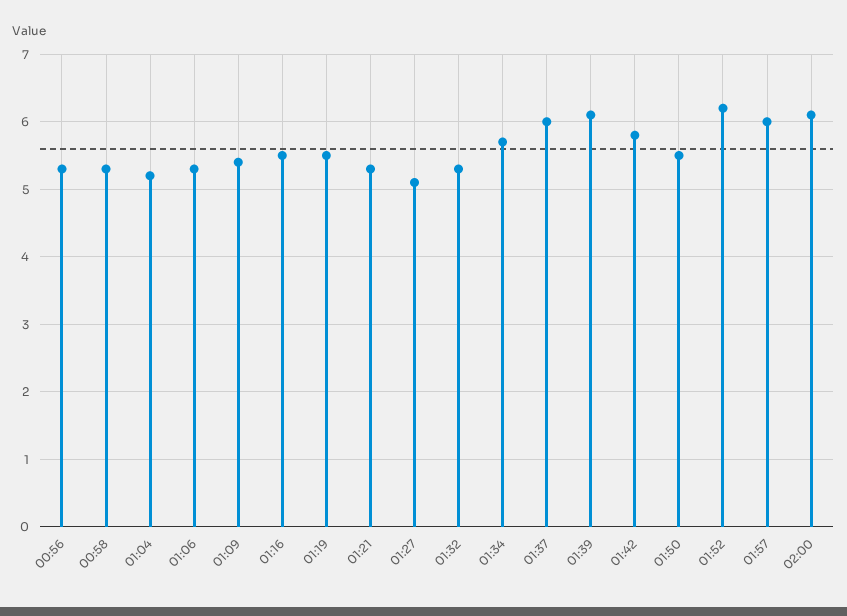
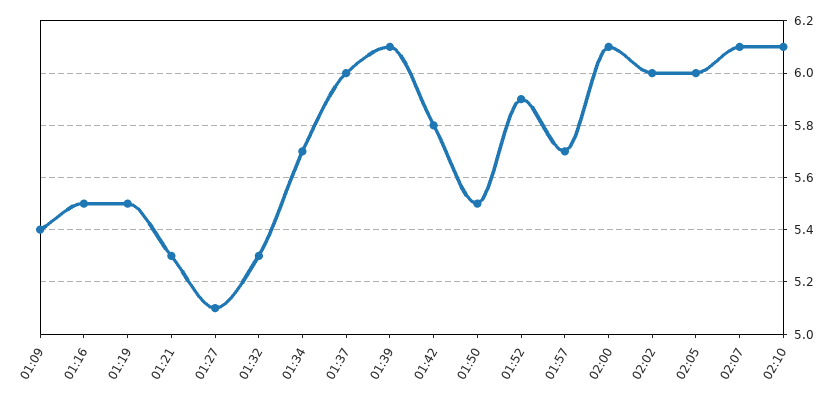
00:56: 5.3 -> none
00:58: 5.3 -> none
01:04: 5.2 -> none
01:06: 5.3 -> none
01:52: 6.2 -> 5.9
01:57: 6 -> 5.7
02:02: none -> 6
02:05: none -> 6
02:07: none -> 6.1
02:10: none -> 6.1

